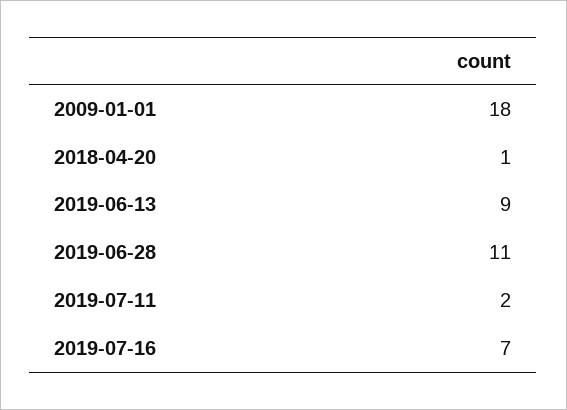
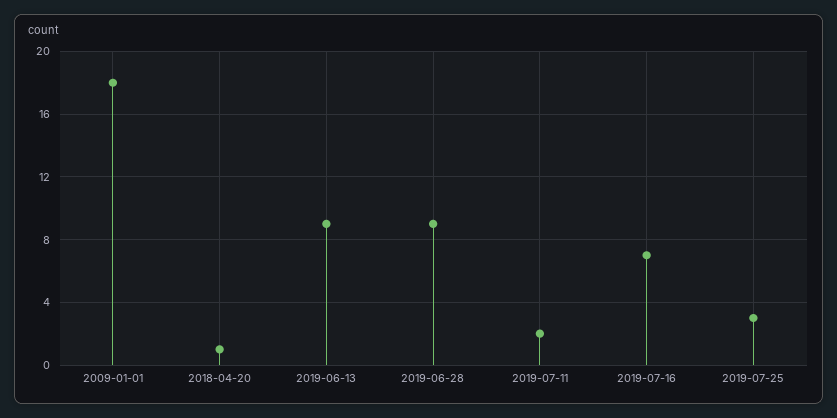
2019-06-28: 11 -> 9
2019-07-25: none -> 3

